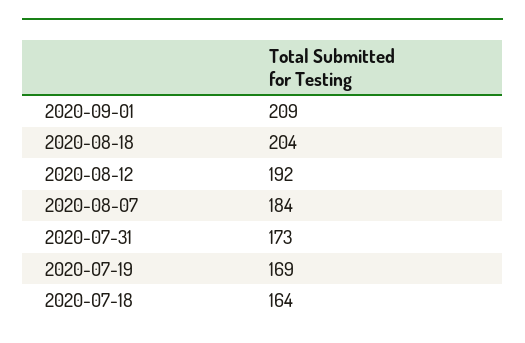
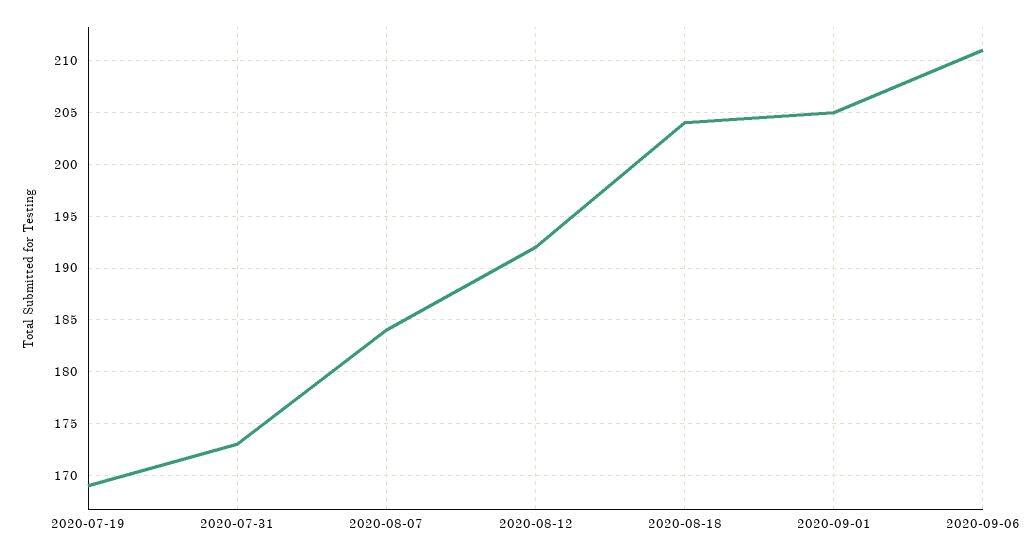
2020-09-01: 209 -> 205
2020-07-18: 164 -> none
2020-09-06: none -> 211

